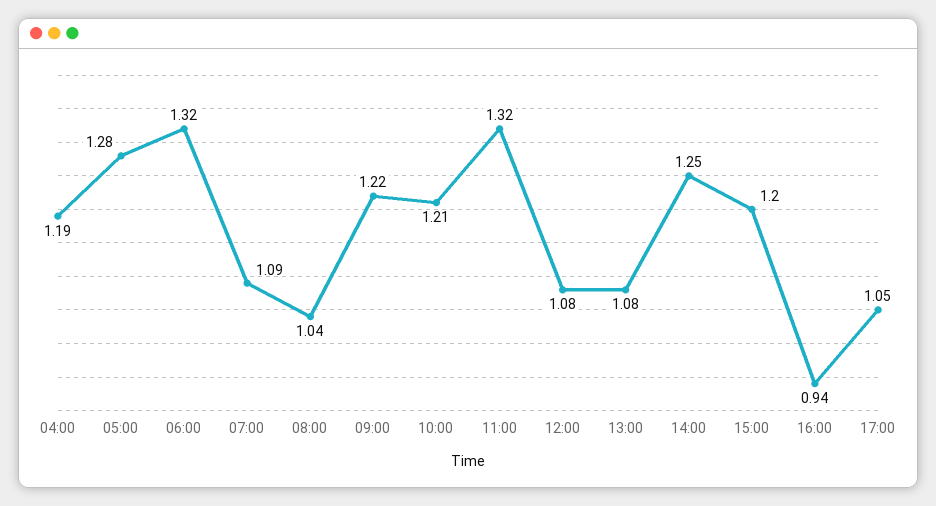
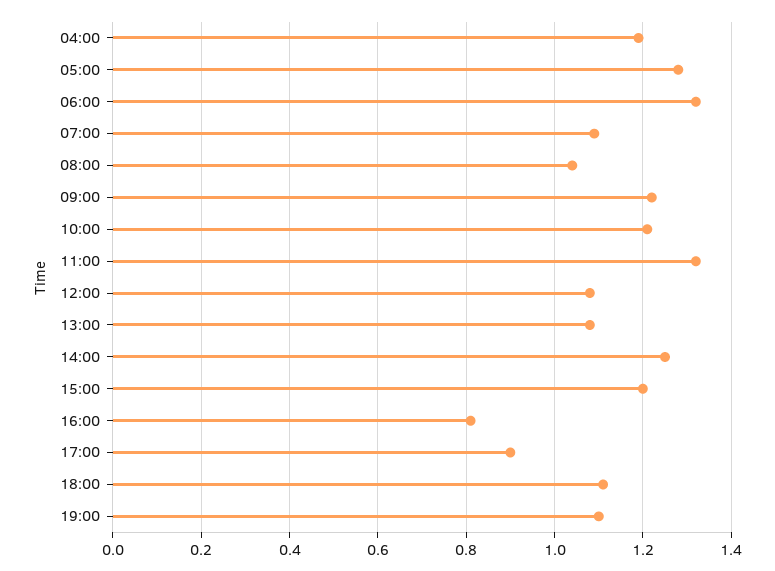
16:00: 0.94 -> 0.8
17:00: 1.05 -> 0.9
18:00: none -> 1.1
19:00: none -> 1.1

